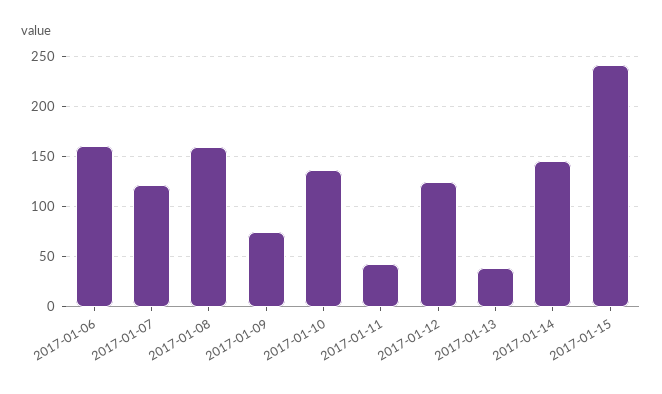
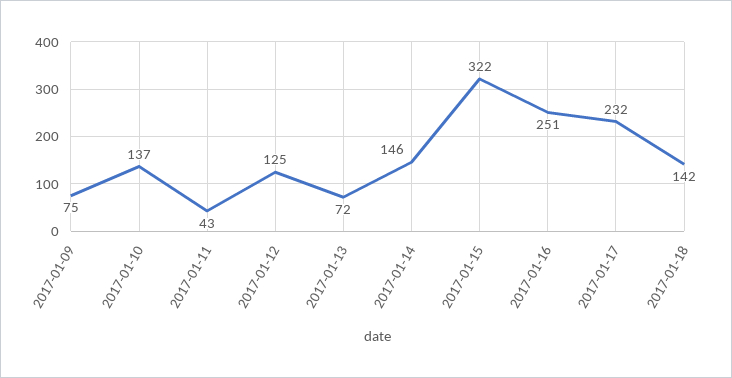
2017-01-06: 160 -> none
2017-01-07: 120 -> none
2017-01-08: 160 -> none
2017-01-13: 40 -> 72
2017-01-15: 240 -> 322
2017-01-16: none -> 251
2017-01-17: none -> 232
2017-01-18: none -> 142

